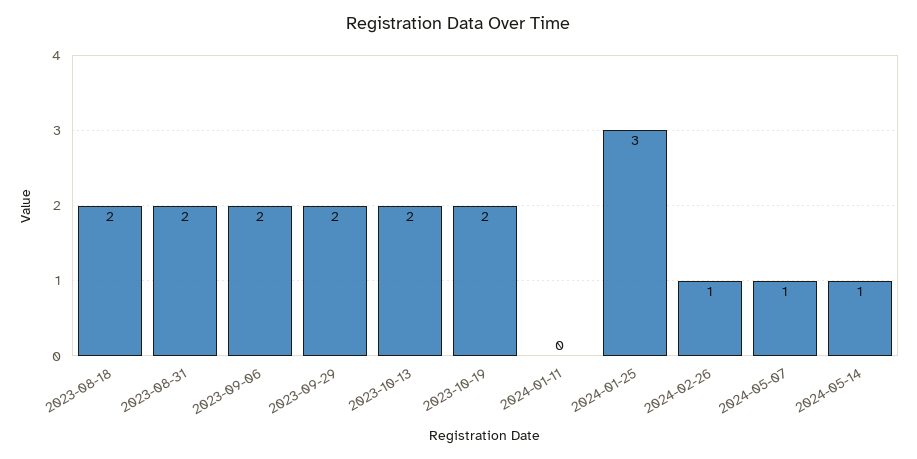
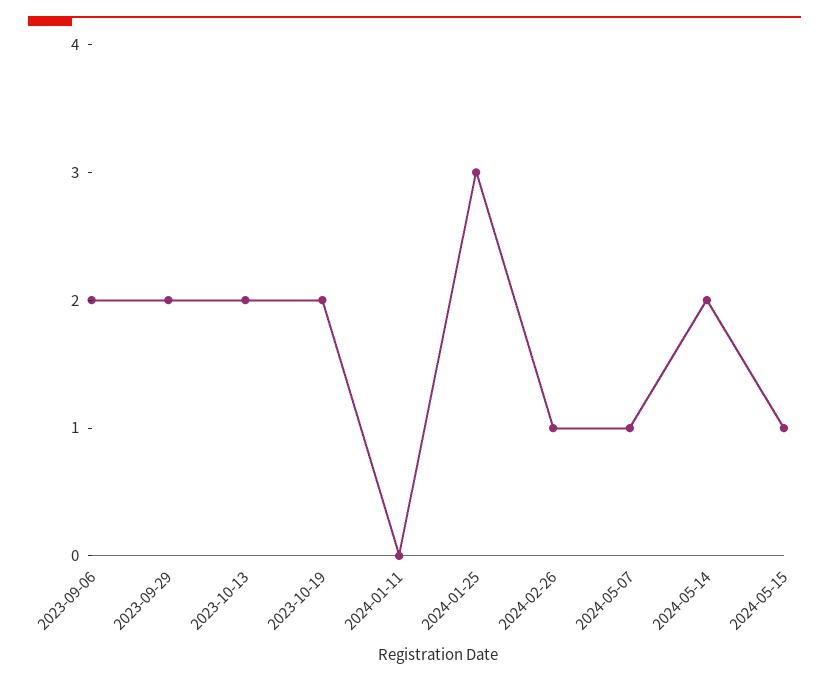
2023-08-18: 2 -> none
2023-08-31: 2 -> none
2024-05-14: 1 -> 2
2024-05-15: none -> 1

